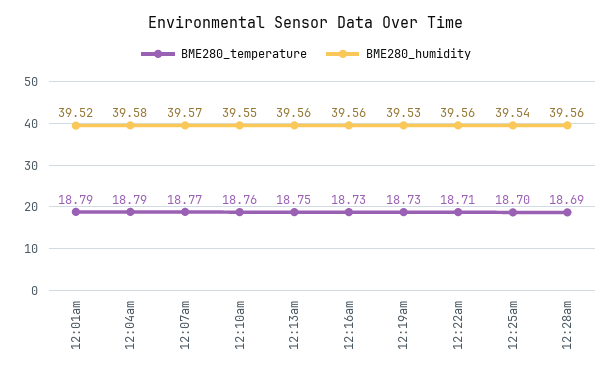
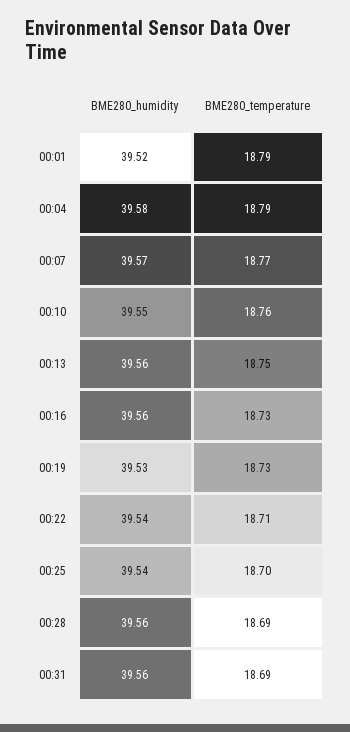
BME280_humidity, 12:22am: 39.56 -> 39.54
BME280_humidity, 00:31: none -> 39.56
BME280_temperature, 00:31: none -> 18.69

